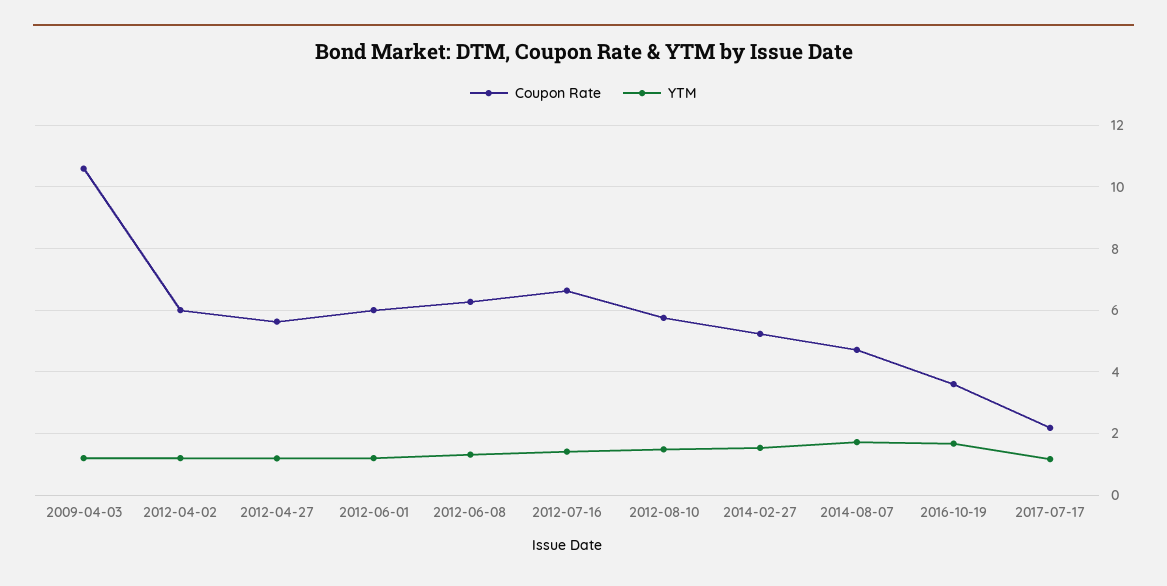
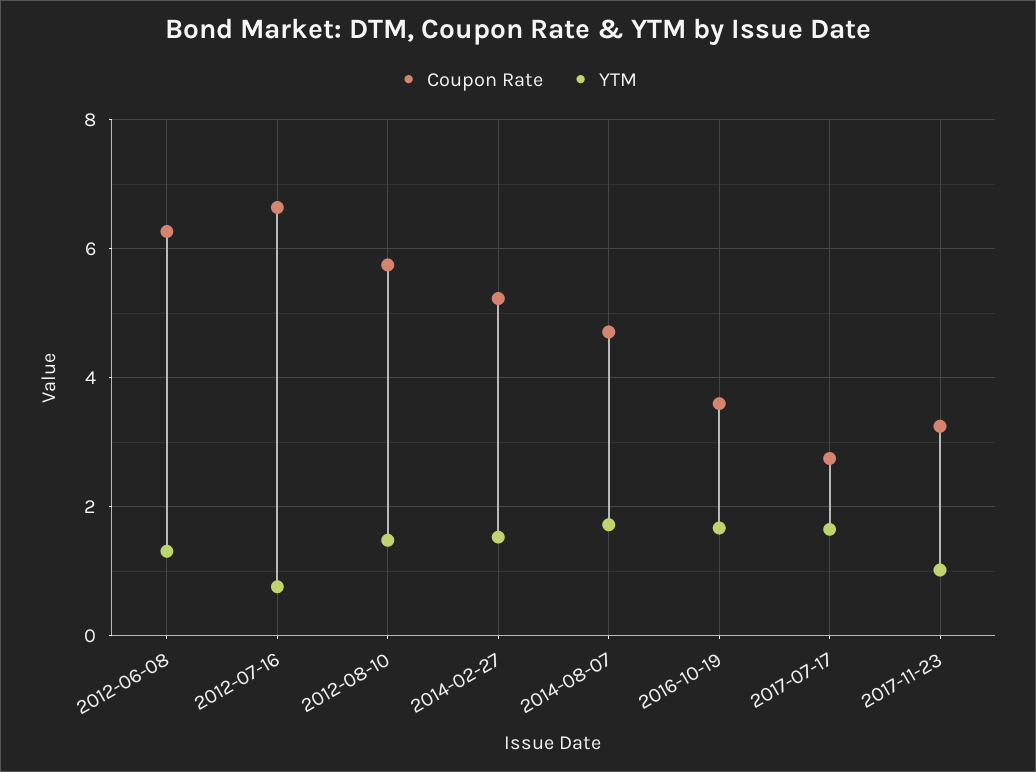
Coupon Rate, 2009-04-03: 10.6 -> none
YTM, 2009-04-03: 1.2 -> none
Coupon Rate, 2012-04-02: 6 -> none
YTM, 2012-04-02: 1.2 -> none
Coupon Rate, 2012-04-27: 5.6 -> none
YTM, 2012-04-27: 1.2 -> none
Coupon Rate, 2012-06-01: 6 -> none
YTM, 2012-06-01: 1.2 -> none
YTM, 2012-07-16: 1.4 -> 0.8
Coupon Rate, 2017-07-17: 2.2 -> 2.8
YTM, 2017-07-17: 1.2 -> 1.6
Coupon Rate, 2017-11-23: none -> 3.2
YTM, 2017-11-23: none -> 1

